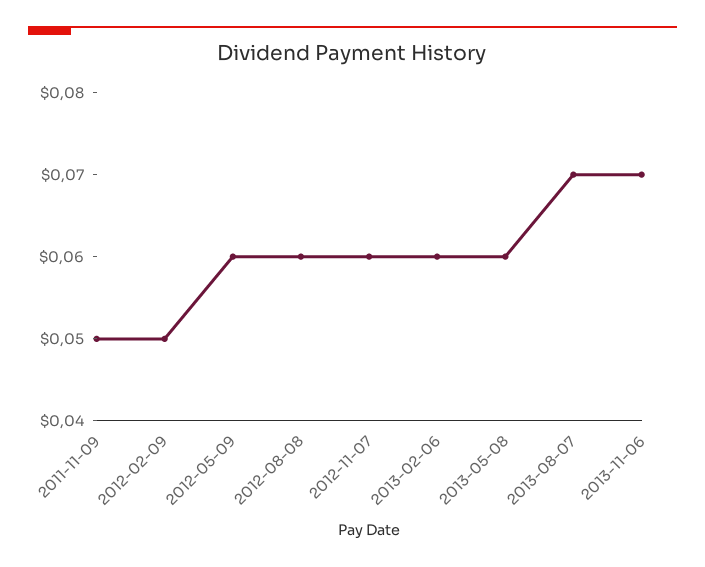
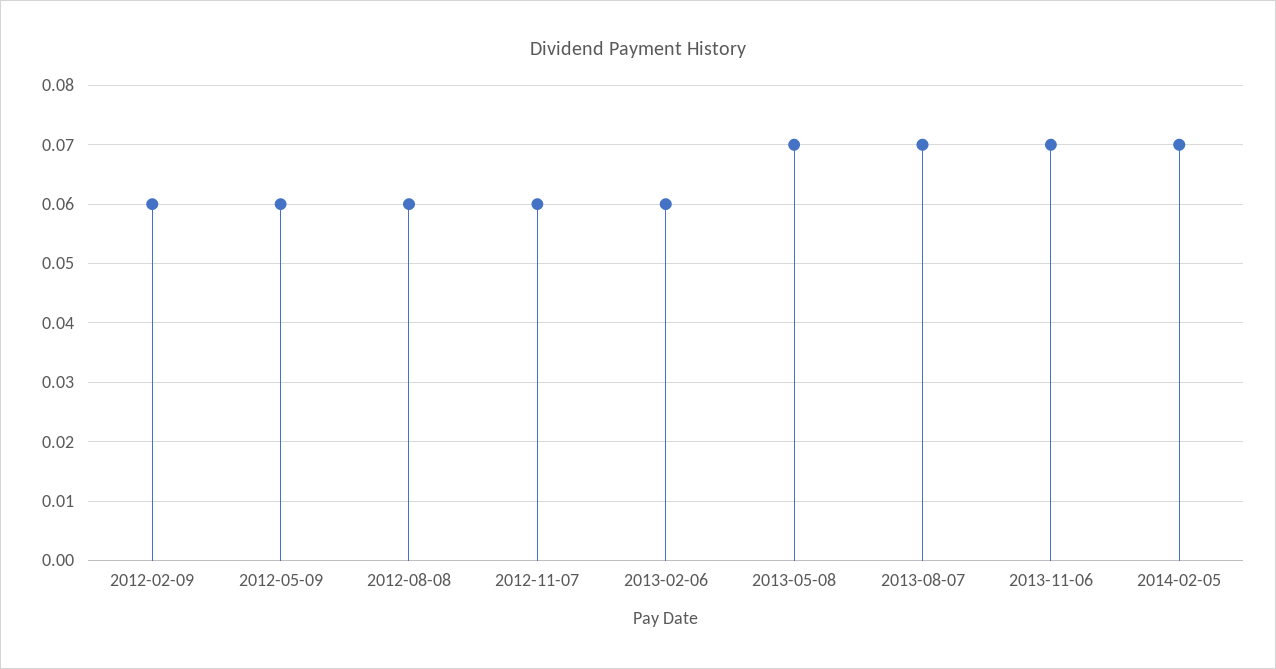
2011-11-09: 0.05 -> none
2012-02-09: 0.05 -> 0.06
2013-05-08: 0.06 -> 0.07
2014-02-05: none -> 0.07

